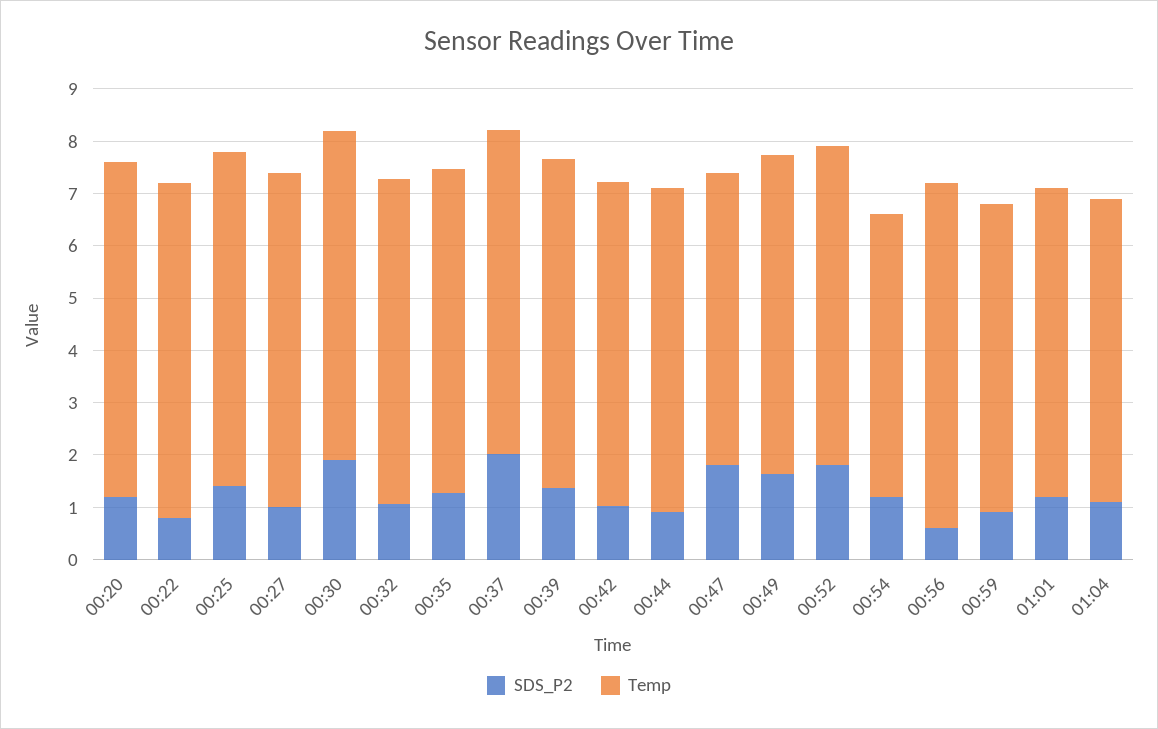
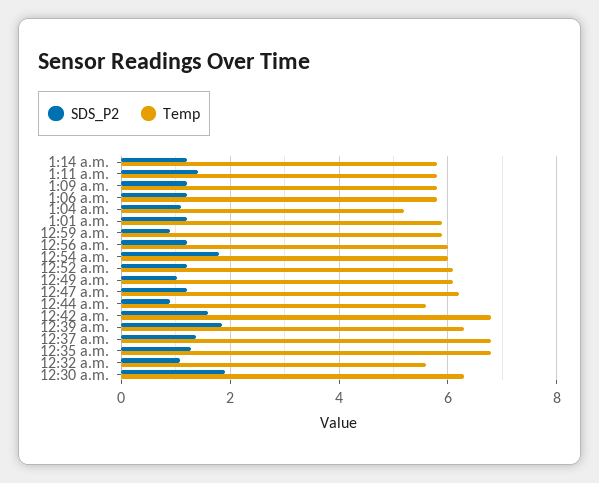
SDS_P2, 00:20: 1.2 -> none
Temp, 00:20: 6.4 -> none
SDS_P2, 00:22: 0.8 -> none
Temp, 00:22: 6.4 -> none
SDS_P2, 00:25: 1.4 -> none
Temp, 00:25: 6.4 -> none
SDS_P2, 00:27: 1 -> none
Temp, 00:27: 6.4 -> none
Temp, 00:32: 6.2 -> 5.6
Temp, 00:35: 6.2 -> 6.8
SDS_P2, 00:37: 2 -> 1.4
Temp, 00:37: 6.2 -> 6.8
SDS_P2, 00:39: 1.4 -> 1.8
SDS_P2, 00:42: 1 -> 1.6
Temp, 00:42: 6.2 -> 6.8
Temp, 00:44: 6.2 -> 5.6
SDS_P2, 00:47: 1.8 -> 1.2
Temp, 00:47: 5.6 -> 6.2
SDS_P2, 00:49: 1.6 -> 1
SDS_P2, 00:52: 1.8 -> 1.2
SDS_P2, 00:54: 1.2 -> 1.8
Temp, 00:54: 5.4 -> 6
SDS_P2, 00:56: 0.6 -> 1.2
Temp, 00:56: 6.6 -> 6
Temp, 01:04: 5.8 -> 5.2
SDS_P2, 1:14 a.m.: none -> 1.2
Temp, 1:14 a.m.: none -> 5.8
SDS_P2, 1:11 a.m.: none -> 1.4
Temp, 1:11 a.m.: none -> 5.8
SDS_P2, 1:09 a.m.: none -> 1.2
Temp, 1:09 a.m.: none -> 5.8
SDS_P2, 1:06 a.m.: none -> 1.2
Temp, 1:06 a.m.: none -> 5.8

